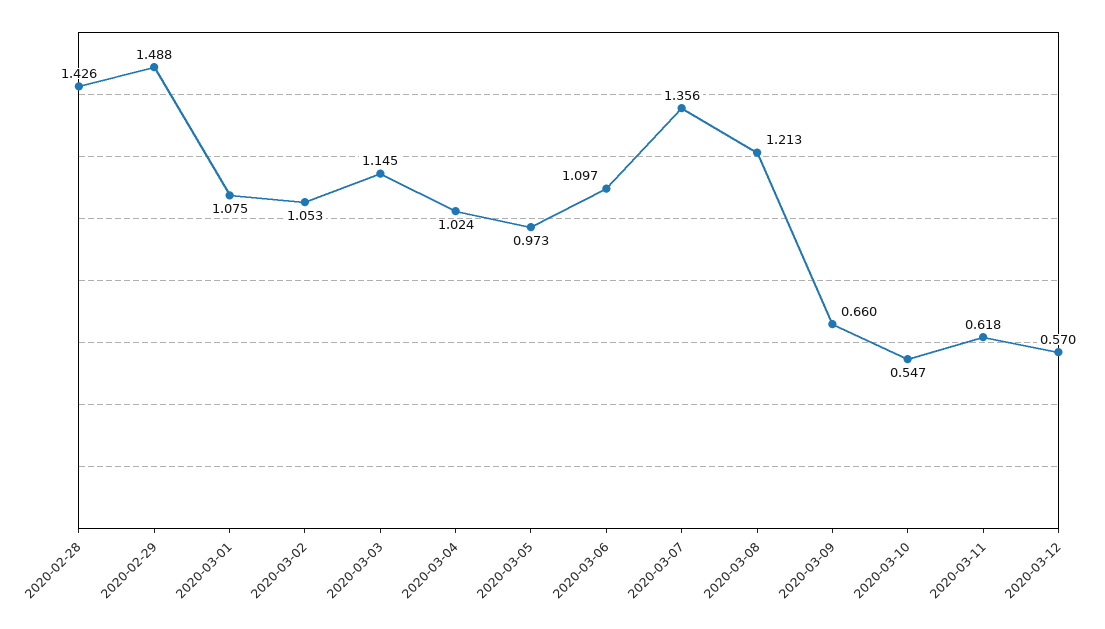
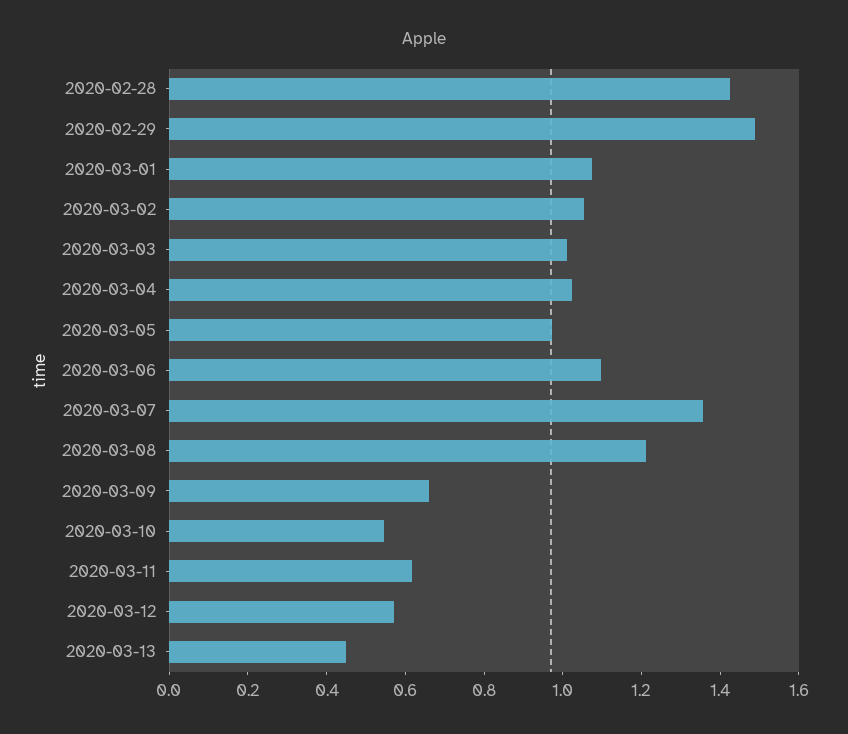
2020-03-03: 1.145 -> 1
2020-03-13: none -> 0.45

